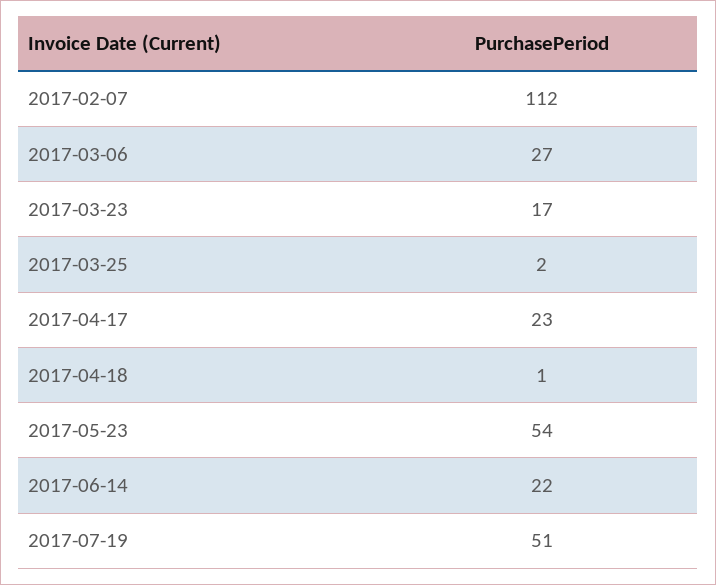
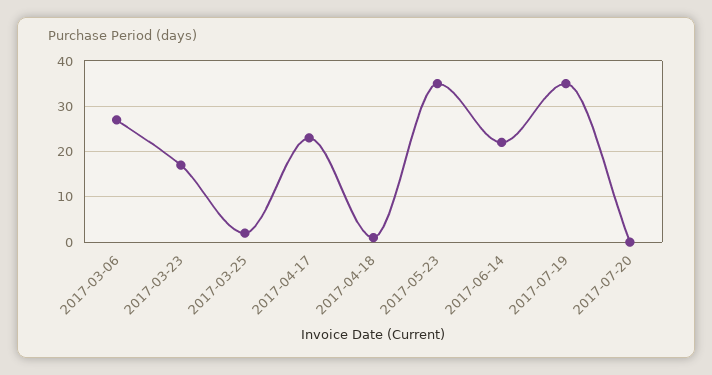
2017-02-07: 112 -> none
2017-05-23: 54 -> 35
2017-07-19: 51 -> 35
2017-07-20: none -> 0

